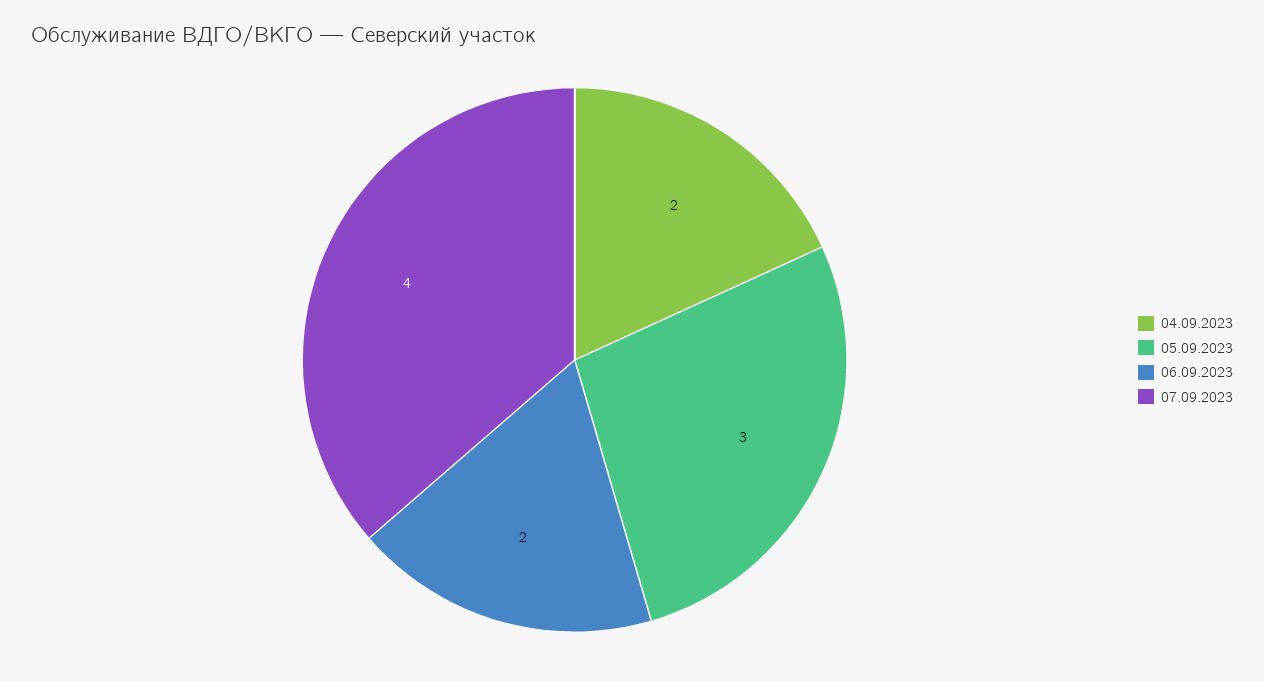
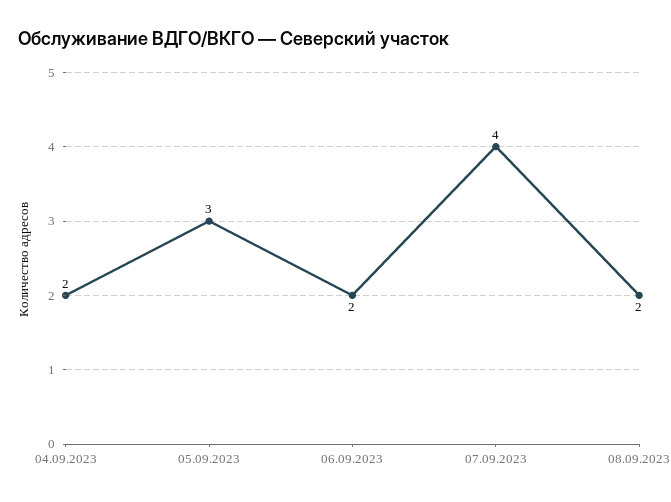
08.09.2023: none -> 2

